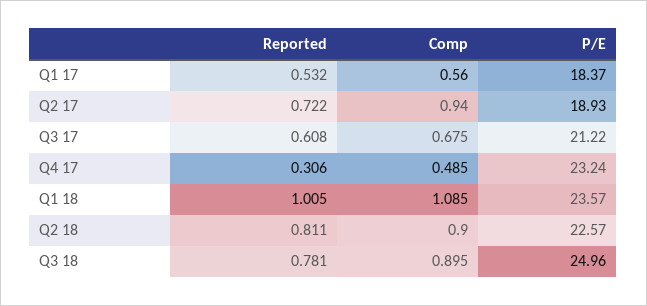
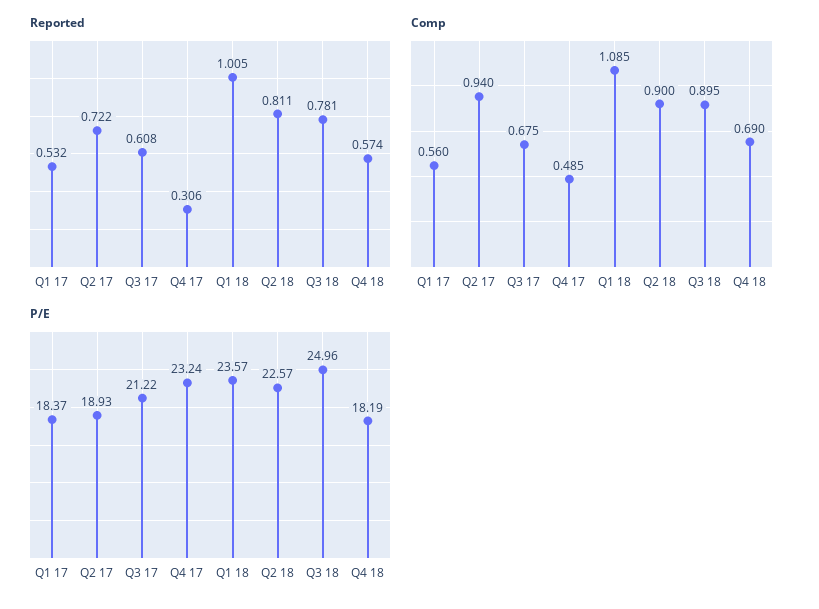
Reported, Q4 18: none -> 0.574
Comp, Q4 18: none -> 0.69
P/E, Q4 18: none -> 18.19

